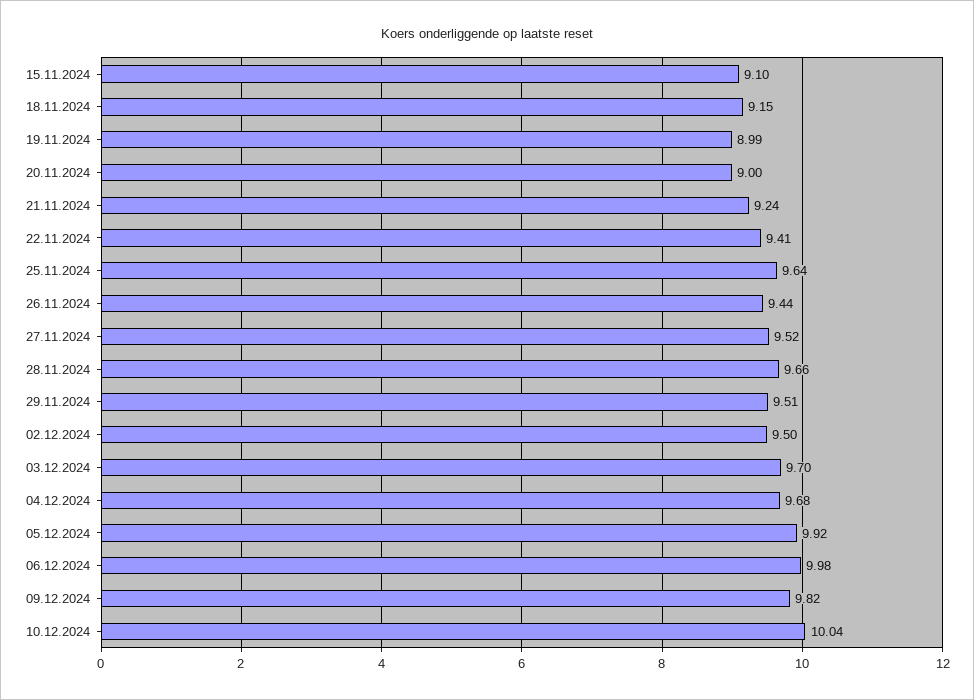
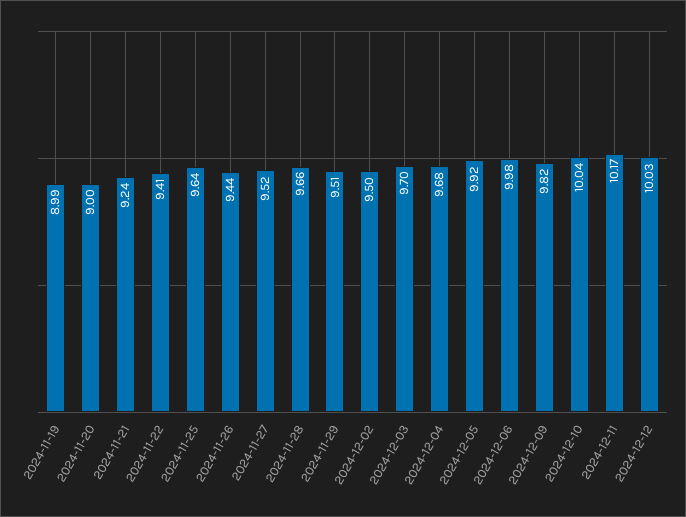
15.11.2024: 9.1 -> none
18.11.2024: 9.15 -> none
2024-12-11: none -> 10.17
2024-12-12: none -> 10.03

